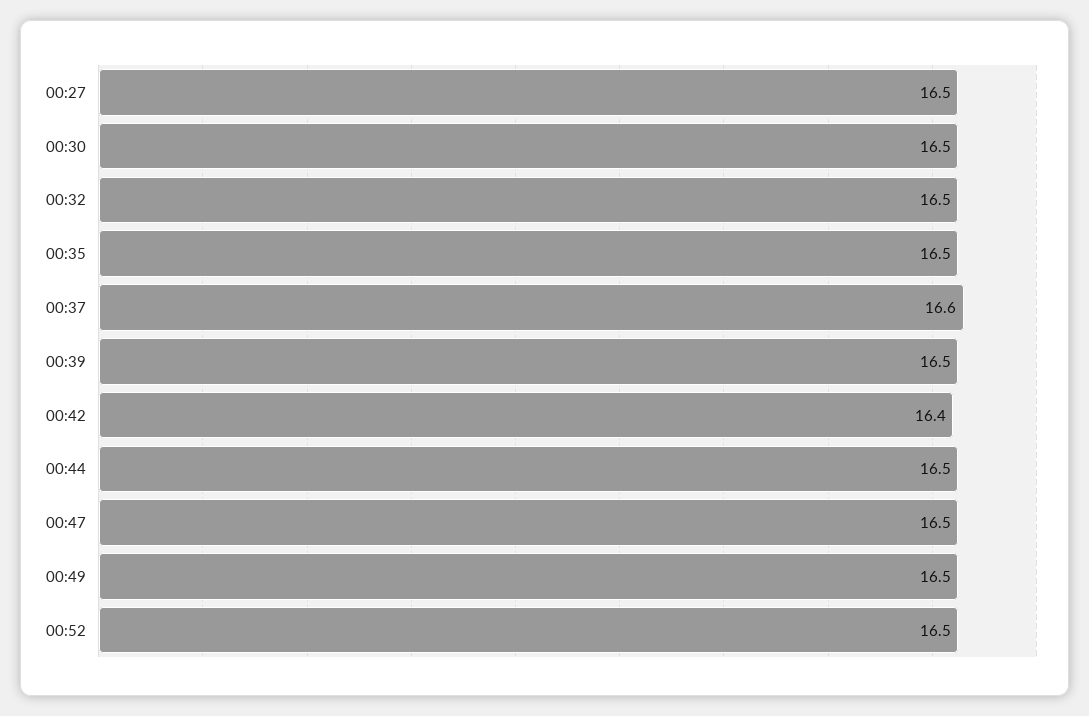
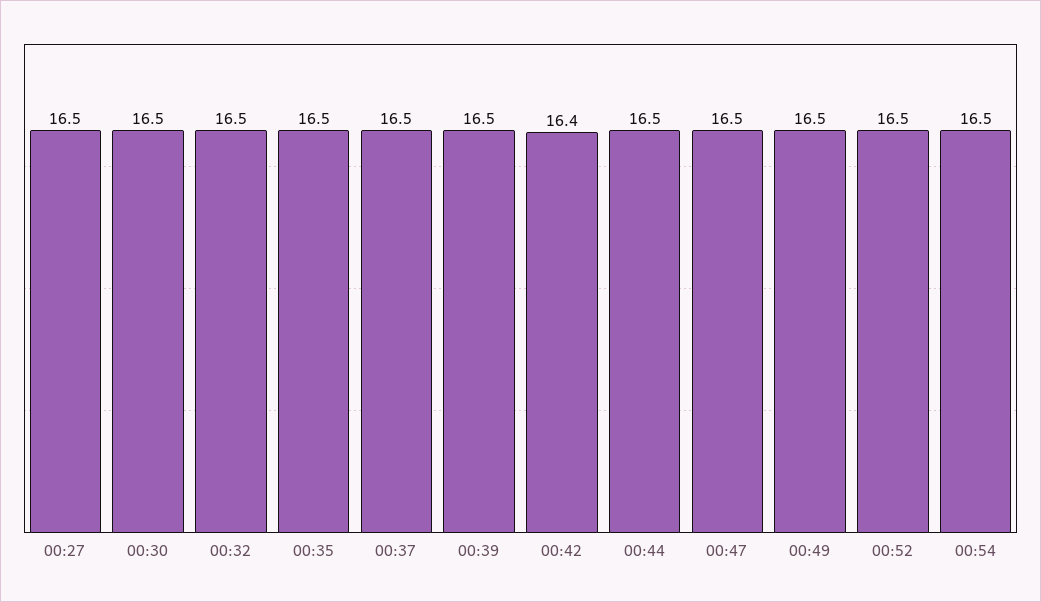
00:37: 16.6 -> 16.5
00:54: none -> 16.5

